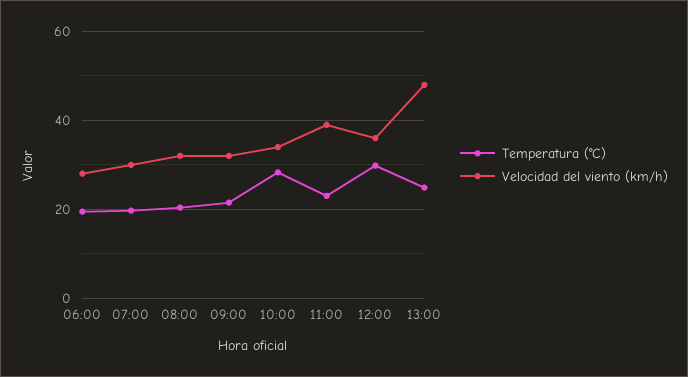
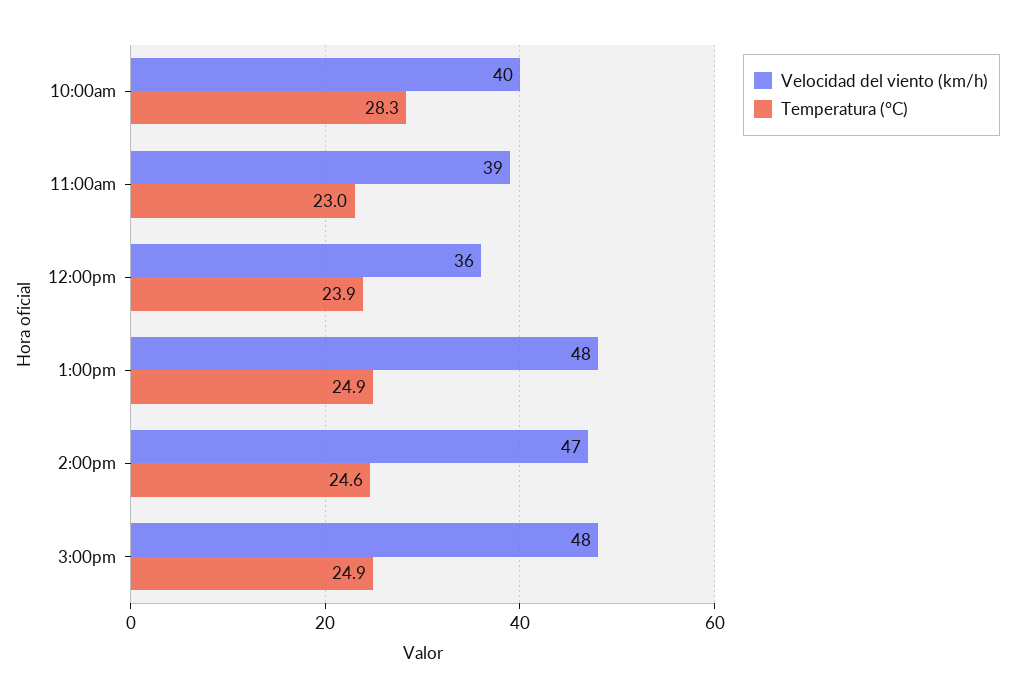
Temperatura (°C), 06:00: 20 -> none
Velocidad del viento (km/h), 06:00: 28 -> none
Temperatura (°C), 07:00: 20 -> none
Velocidad del viento (km/h), 07:00: 30 -> none
Temperatura (°C), 08:00: 20 -> none
Velocidad del viento (km/h), 08:00: 32 -> none
Temperatura (°C), 09:00: 22 -> none
Velocidad del viento (km/h), 09:00: 32 -> none
Velocidad del viento (km/h), 10:00: 34 -> 40
Temperatura (°C), 12:00: 30 -> 23.9
Velocidad del viento (km/h), 2:00pm: none -> 47
Temperatura (°C), 2:00pm: none -> 24.6
Velocidad del viento (km/h), 3:00pm: none -> 48
Temperatura (°C), 3:00pm: none -> 24.9

